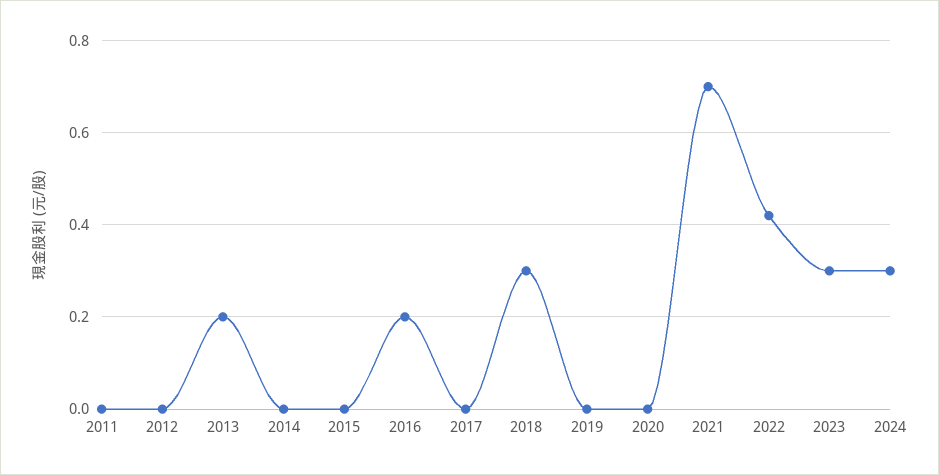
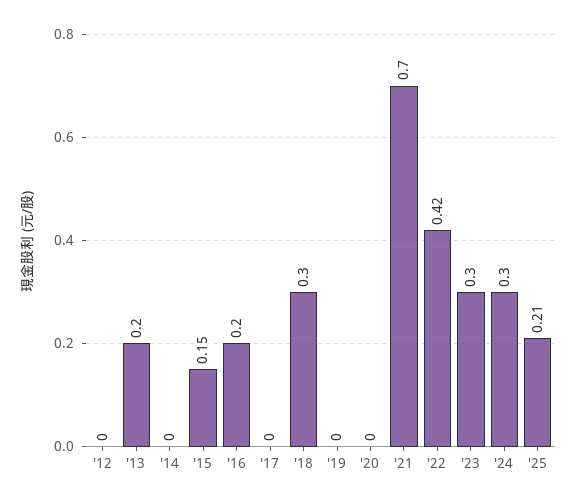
2011: 0 -> none
2015: 0 -> 0.15
'25: none -> 0.21

